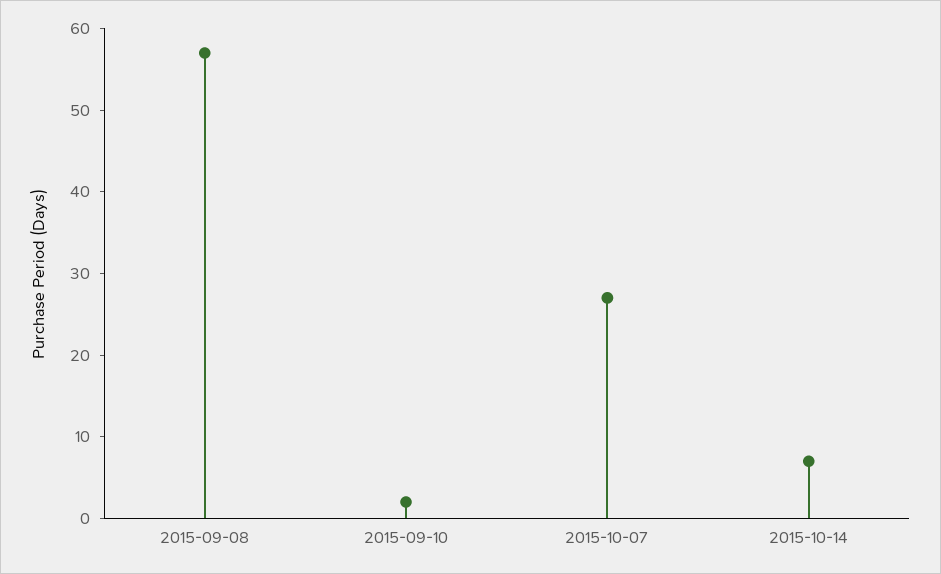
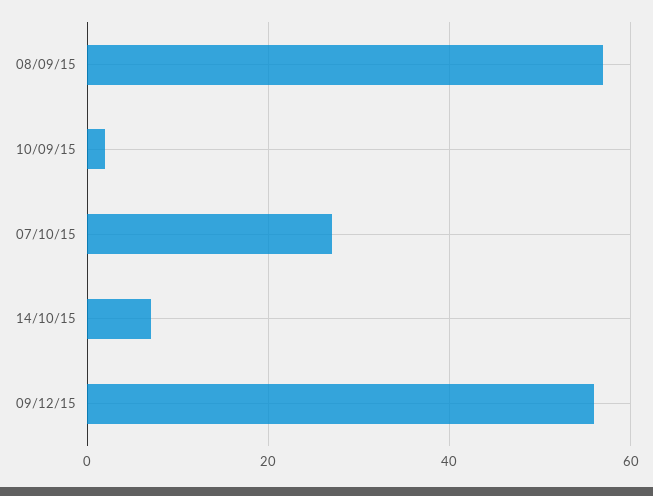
09/12/15: none -> 55

